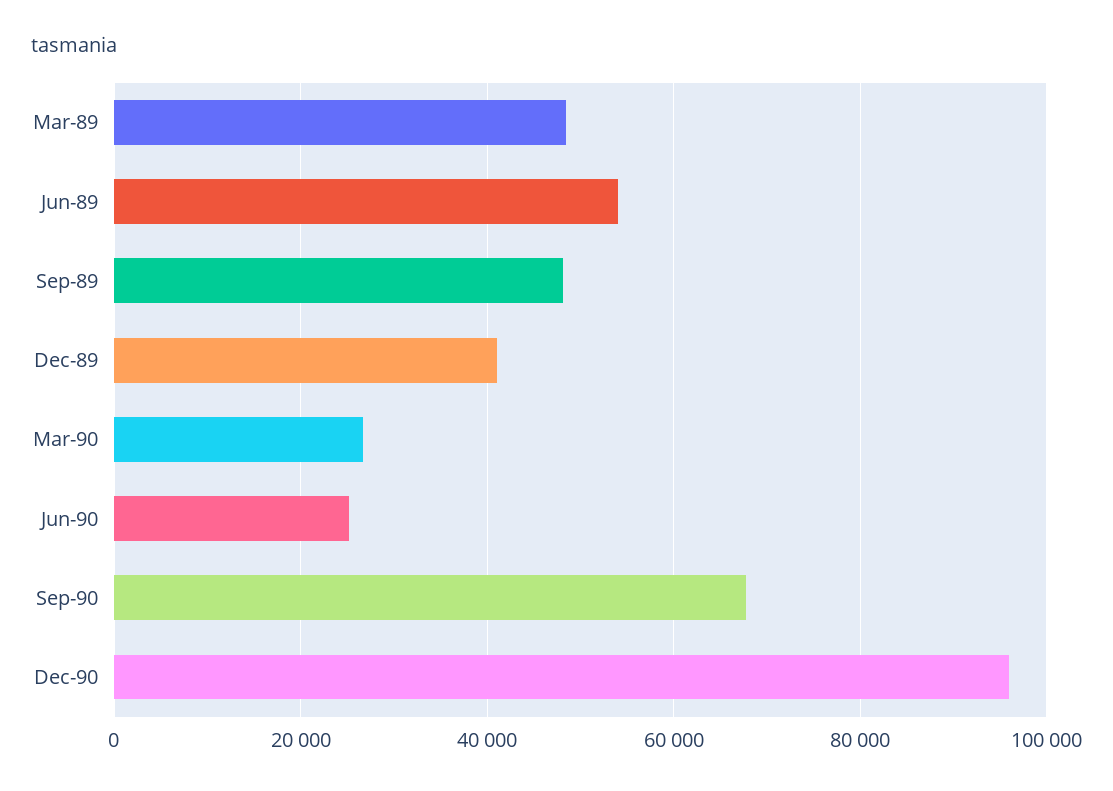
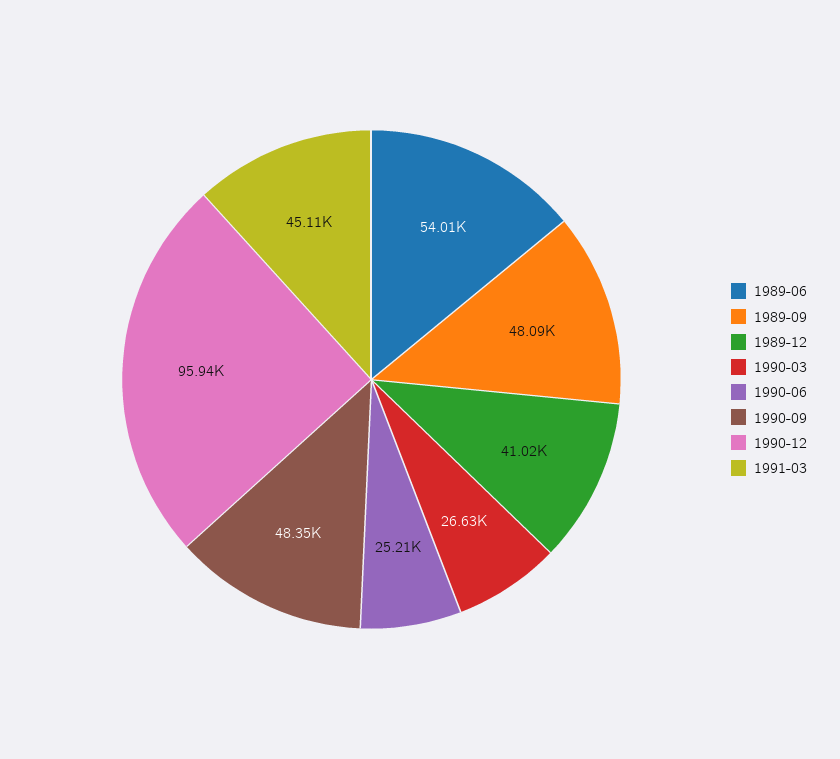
Mar-89: 48000 -> none
Sep-90: 68000 -> 48350
1991-03: none -> 45110

